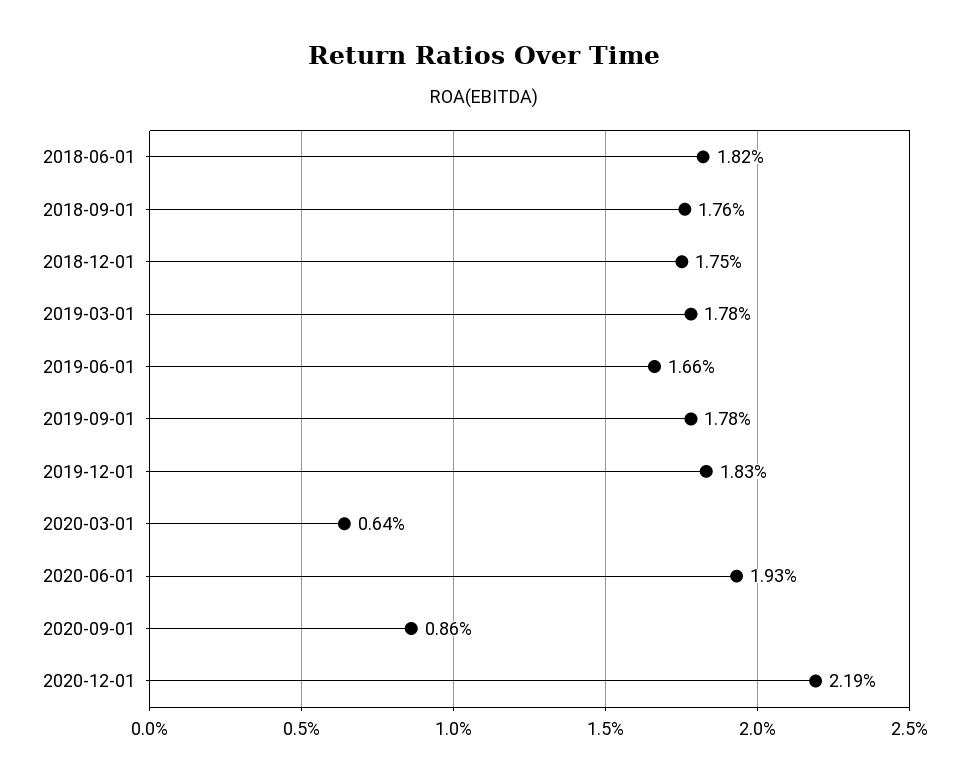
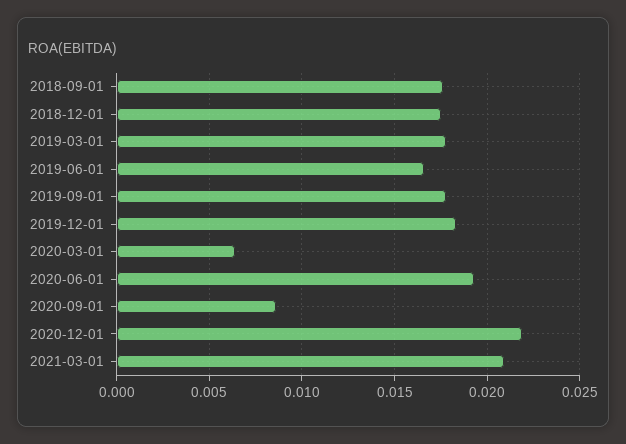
2018-06-01: 0.0182 -> none
2021-03-01: none -> 0.021

